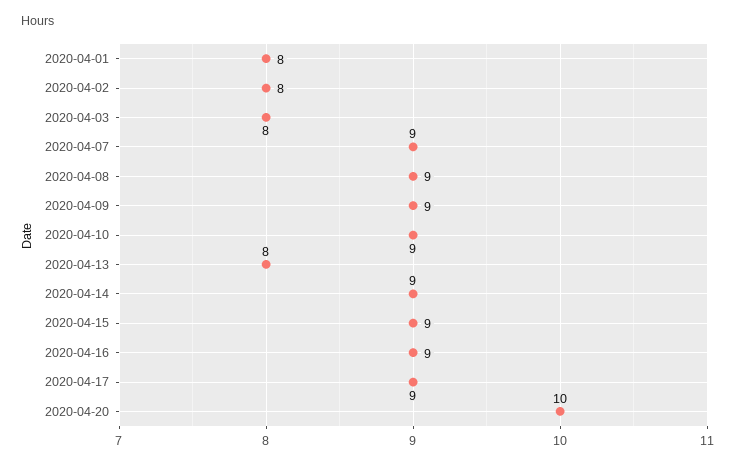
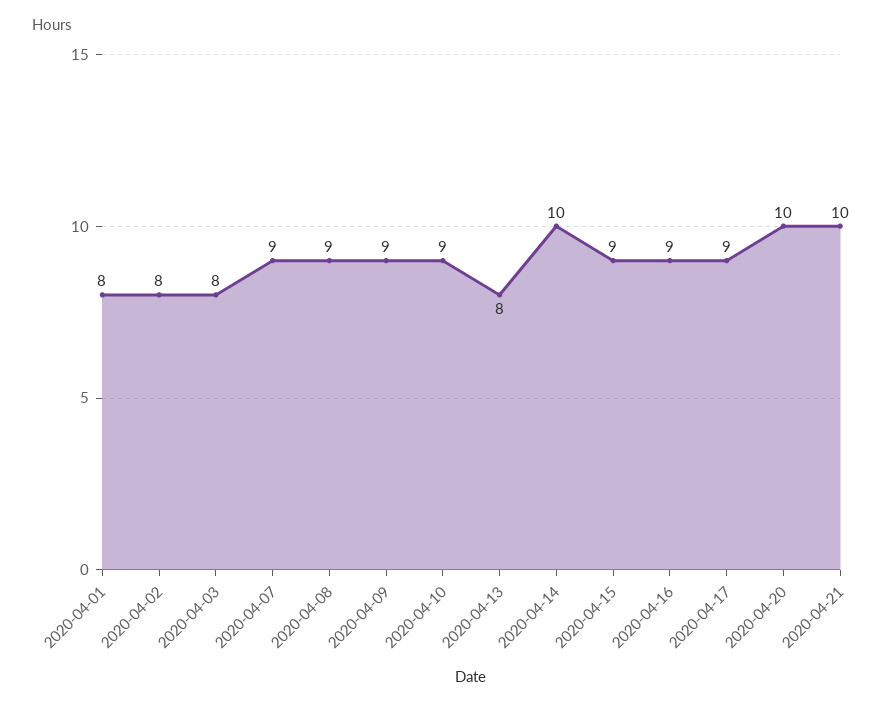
2020-04-14: 9 -> 10
2020-04-21: none -> 10

